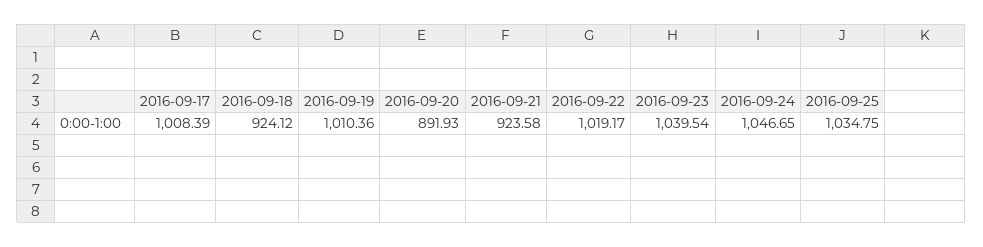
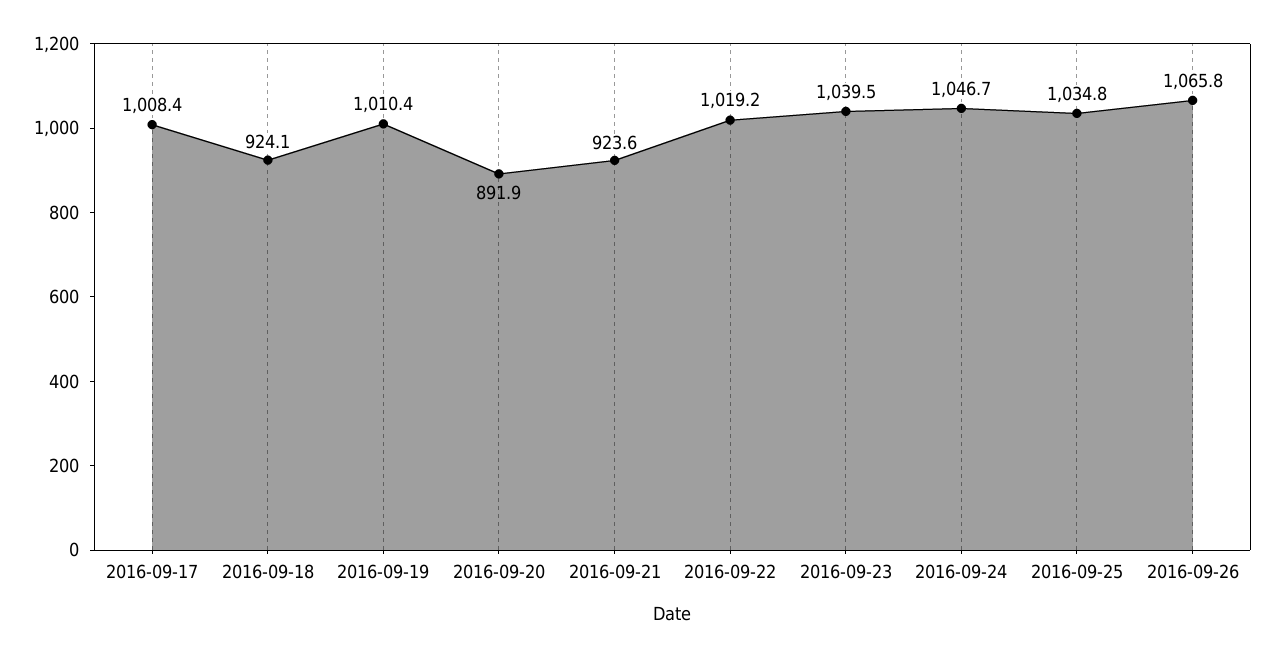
2016-09-26: none -> 1065.8

